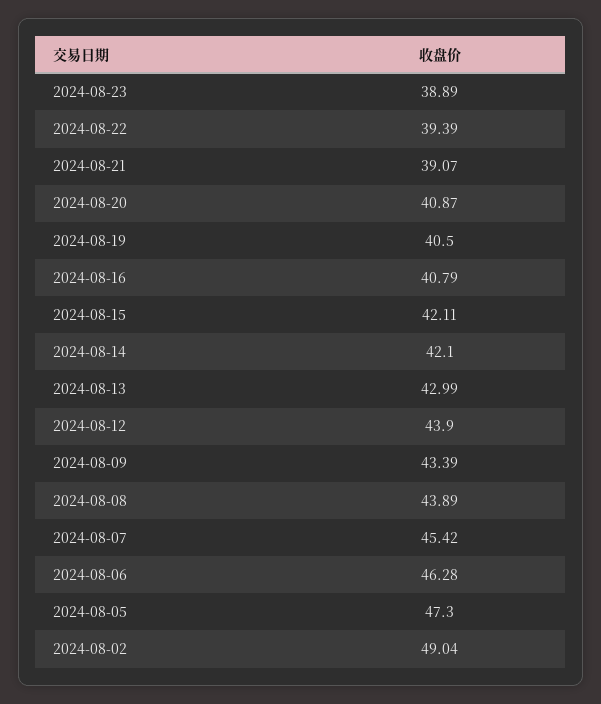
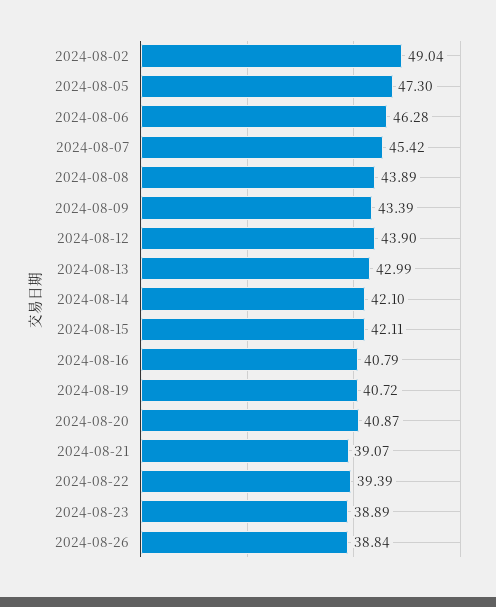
2024-08-19: 40.5 -> 40.72
2024-08-26: none -> 38.84

